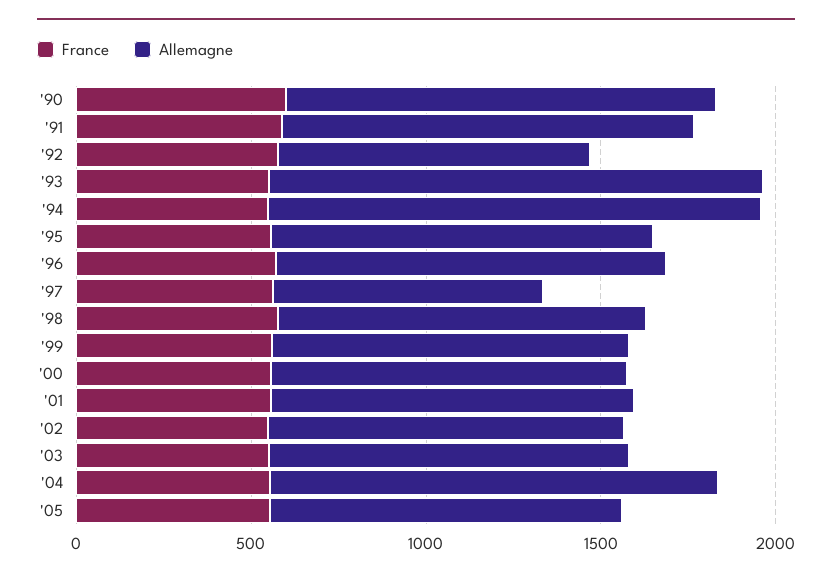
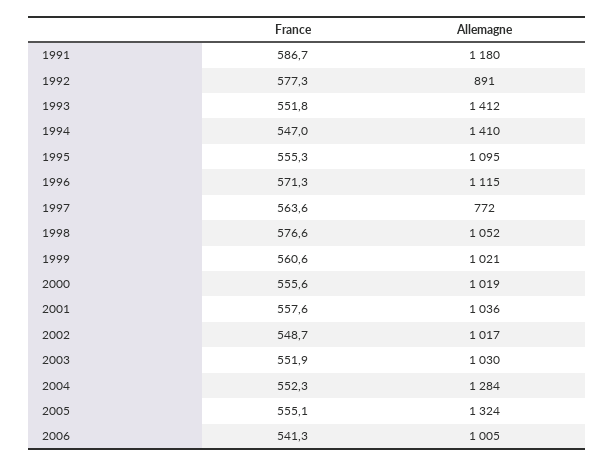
France, '90: 600 -> none
Allemagne, '90: 1200 -> none
Allemagne, '05: 1000 -> 1324
France, 2006: none -> 541.3
Allemagne, 2006: none -> 1005

